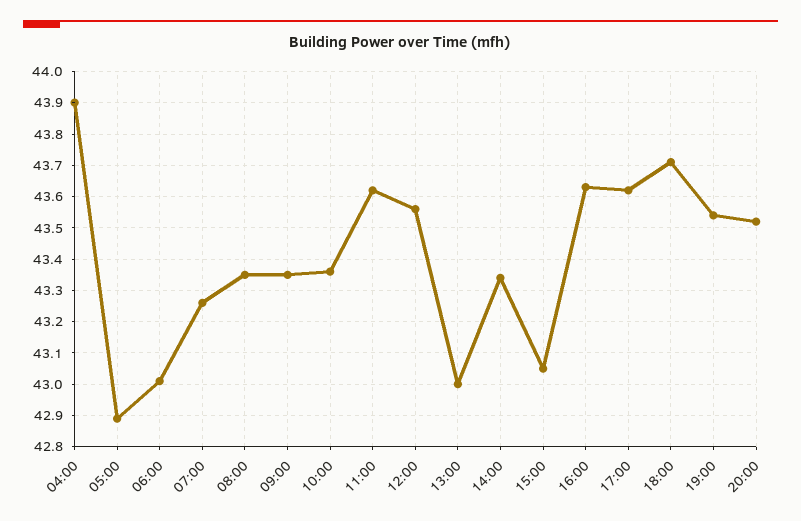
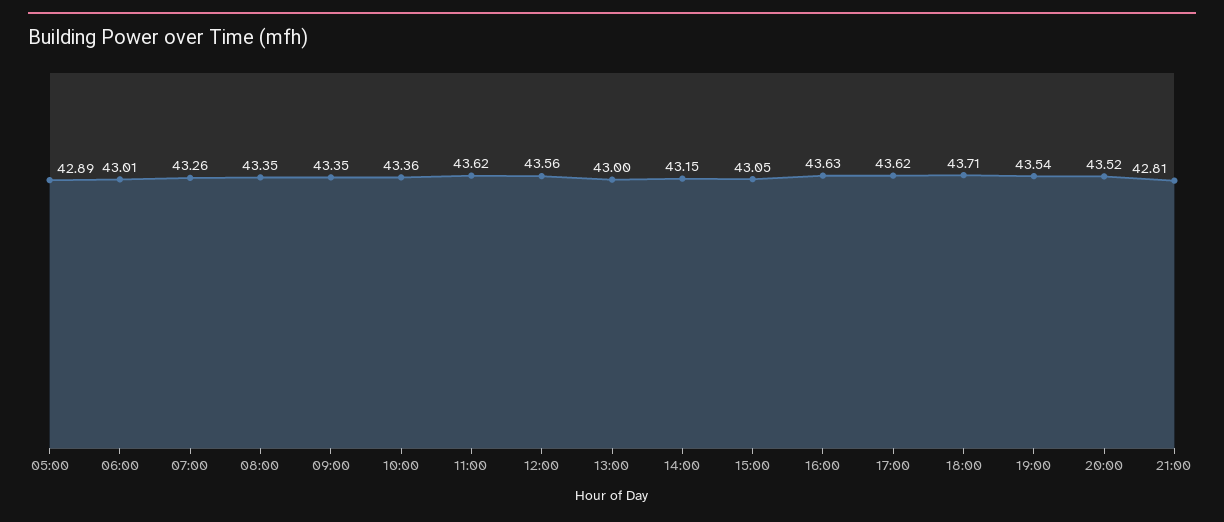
04:00: 43.9 -> none
14:00: 43.35 -> 43.15
21:00: none -> 42.81

